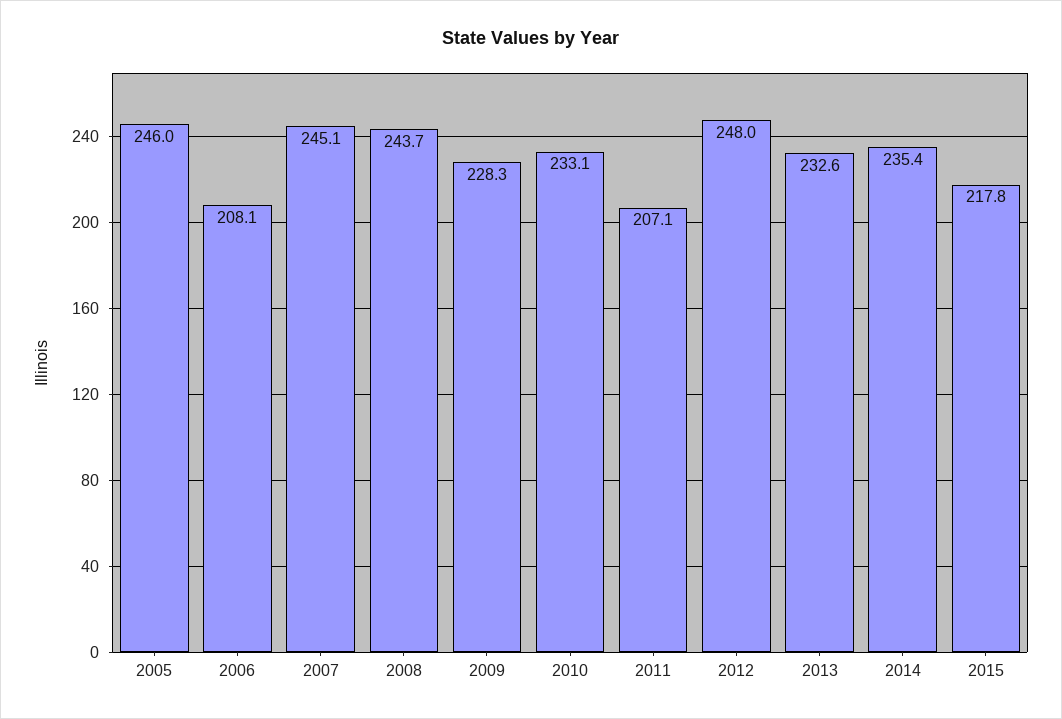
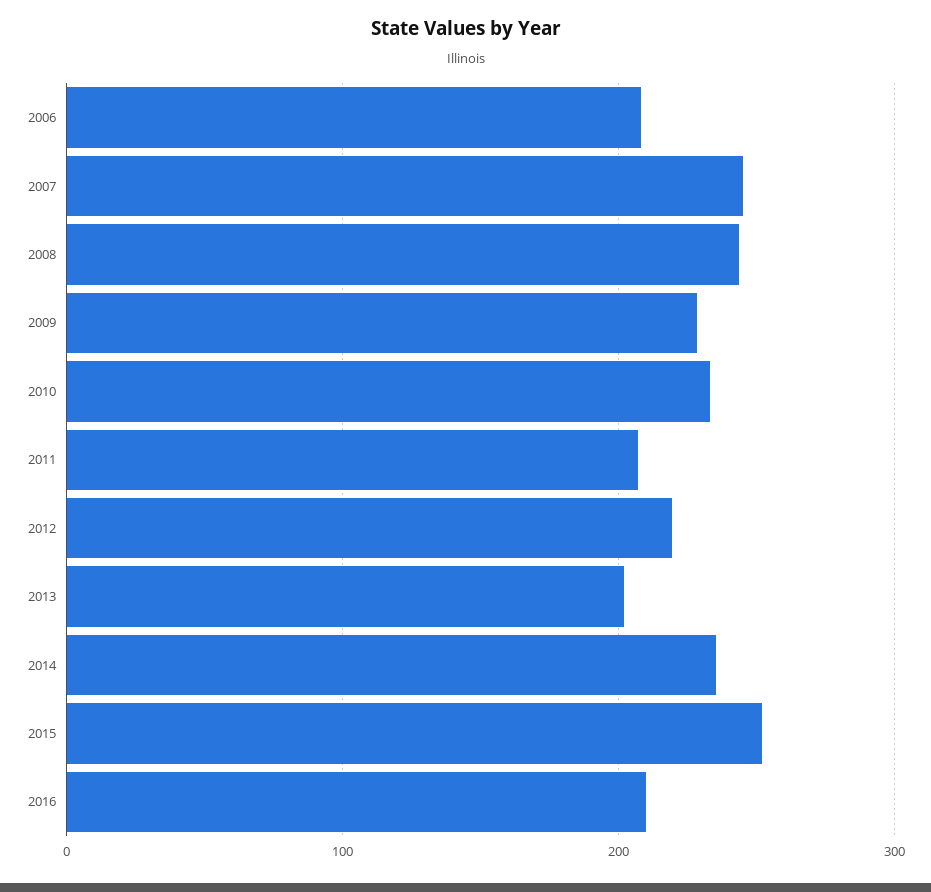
2005: 246 -> none
2012: 248 -> 220
2013: 232.6 -> 200
2015: 217.8 -> 250
2016: none -> 210

